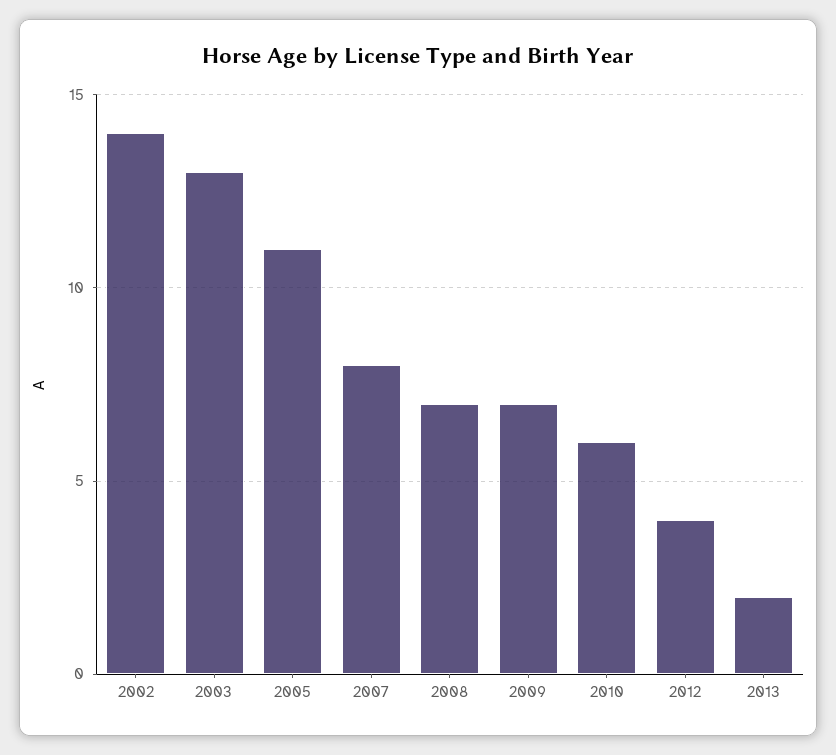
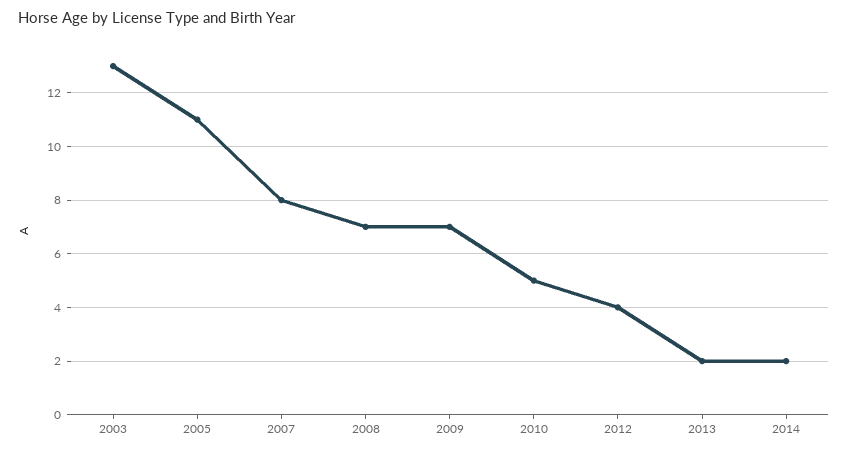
2002: 14 -> none
2010: 6 -> 5
2014: none -> 2

